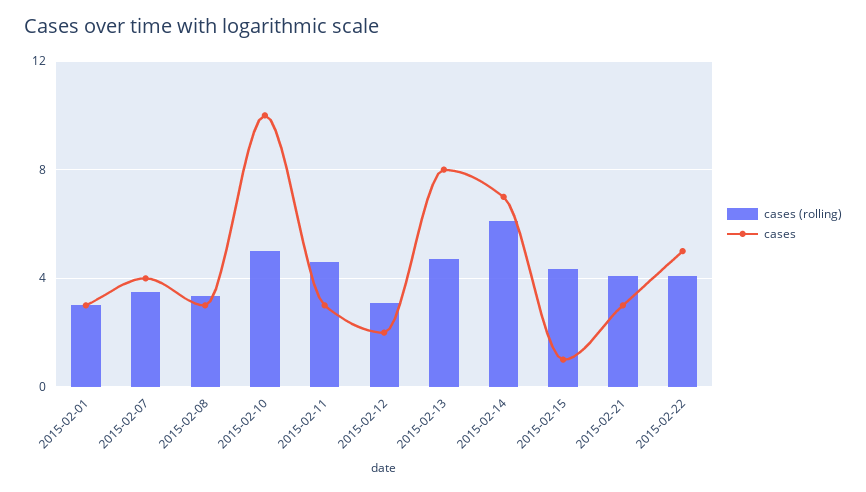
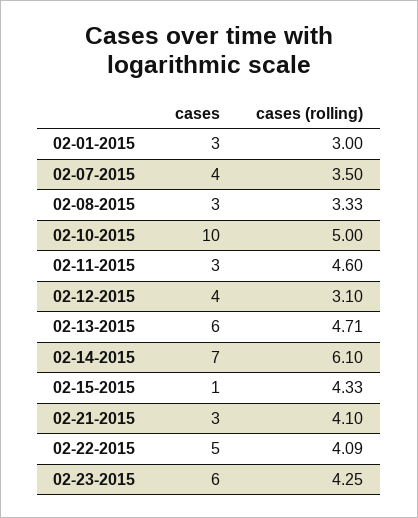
cases, 2015-02-12: 2 -> 4
cases, 2015-02-13: 8 -> 6
cases, 02-23-2015: none -> 6
cases (rolling), 02-23-2015: none -> 4.25

